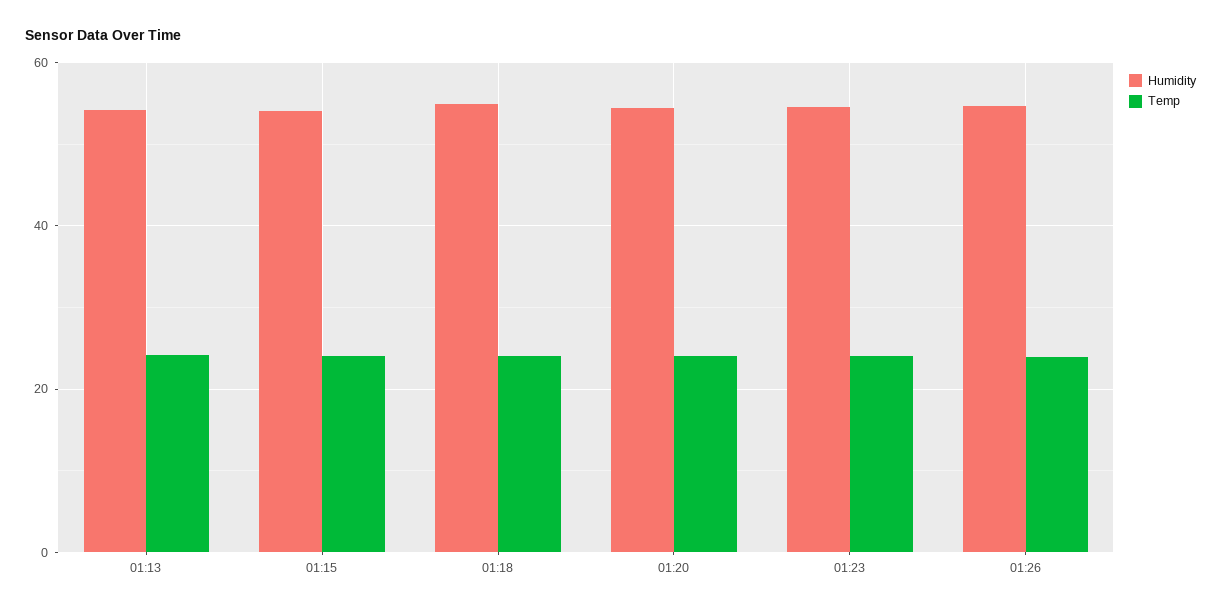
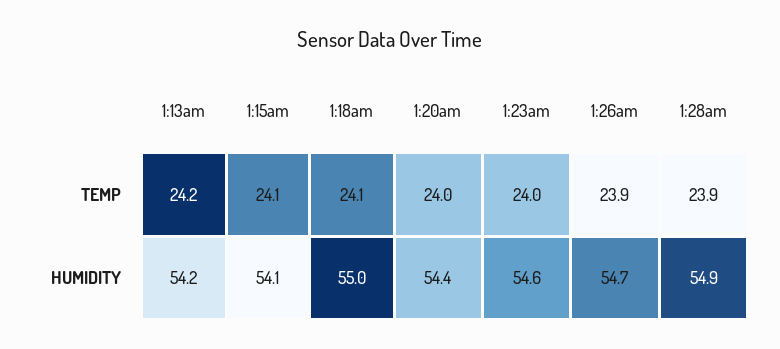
Temp, 1:28am: none -> 23.9
Humidity, 1:28am: none -> 54.9

